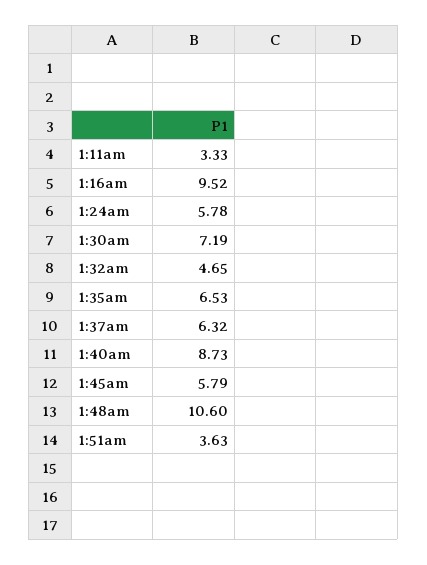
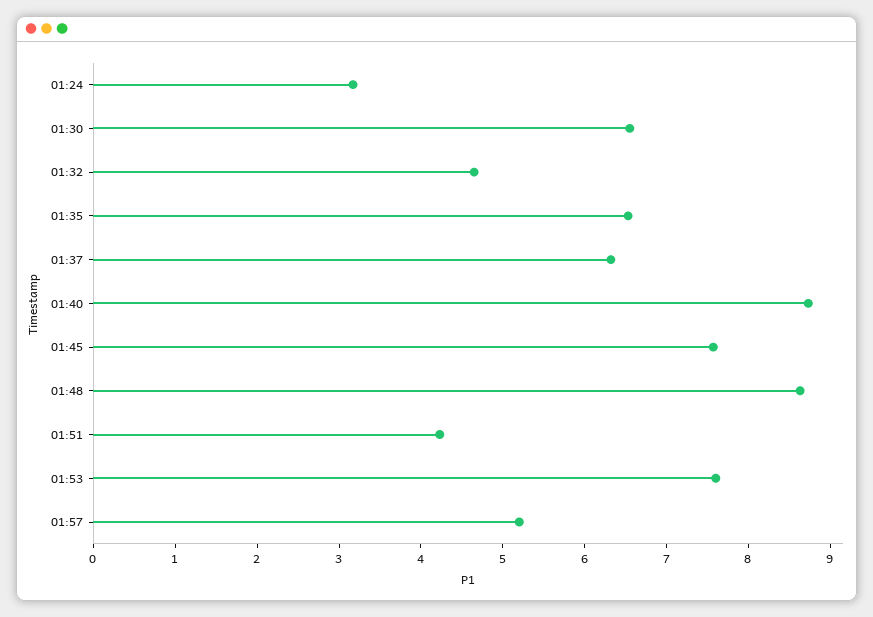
1:11am: 3.33 -> none
1:16am: 9.52 -> none
1:24am: 5.78 -> 3.2
1:30am: 7.19 -> 6.6
1:45am: 5.79 -> 7.6
1:48am: 10.6 -> 8.6
1:51am: 3.63 -> 4.2
01:53: none -> 7.6
01:57: none -> 5.2

